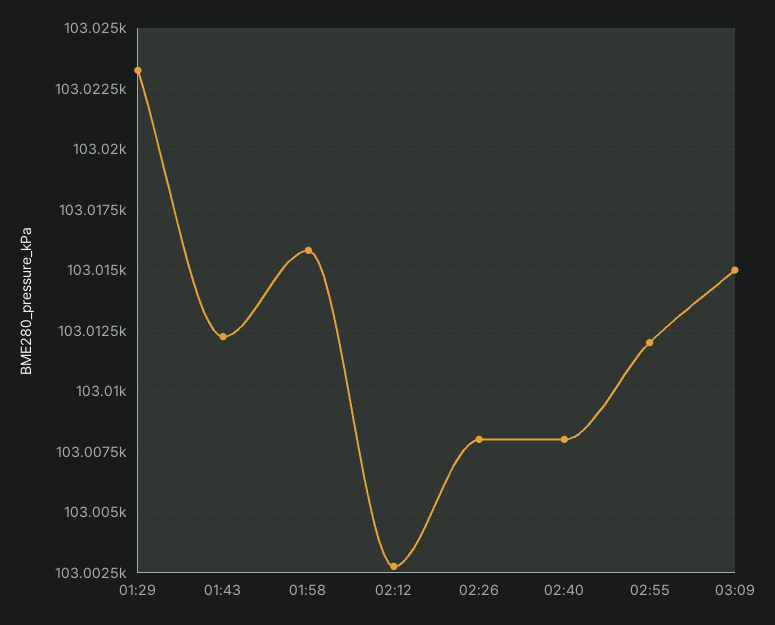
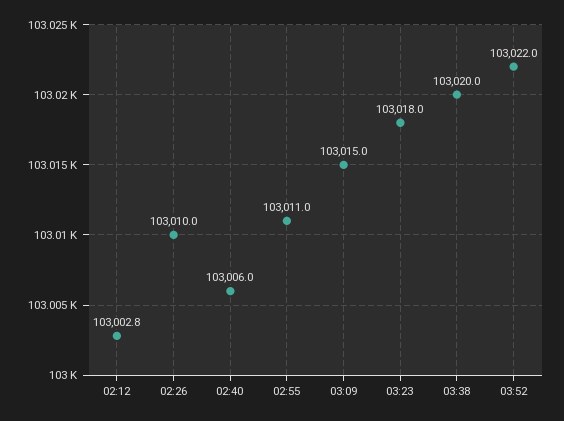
01:29: 103023.25 -> none
01:43: 103012.25 -> none
01:58: 103015.75 -> none
02:26: 103008 -> 103010
02:40: 103008 -> 103006
02:55: 103012 -> 103011
03:23: none -> 103018
03:38: none -> 103020
03:52: none -> 103022

